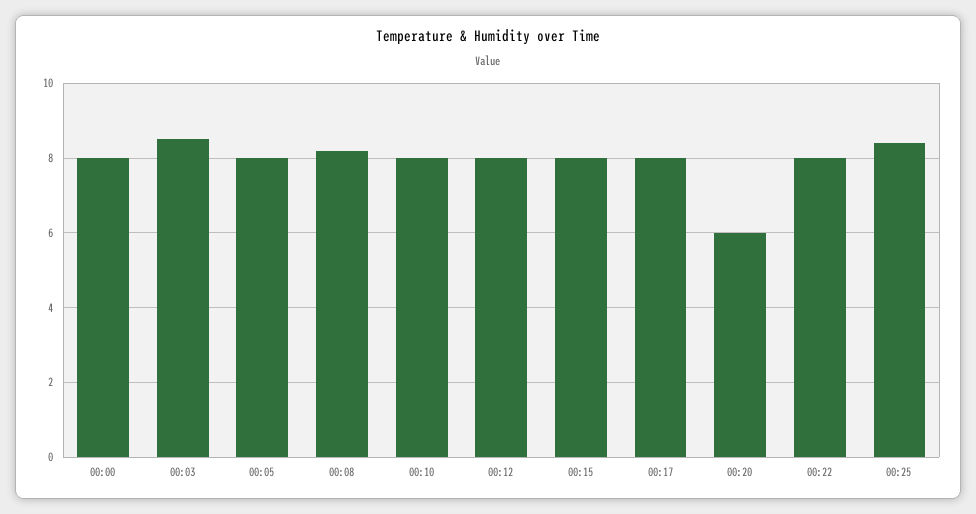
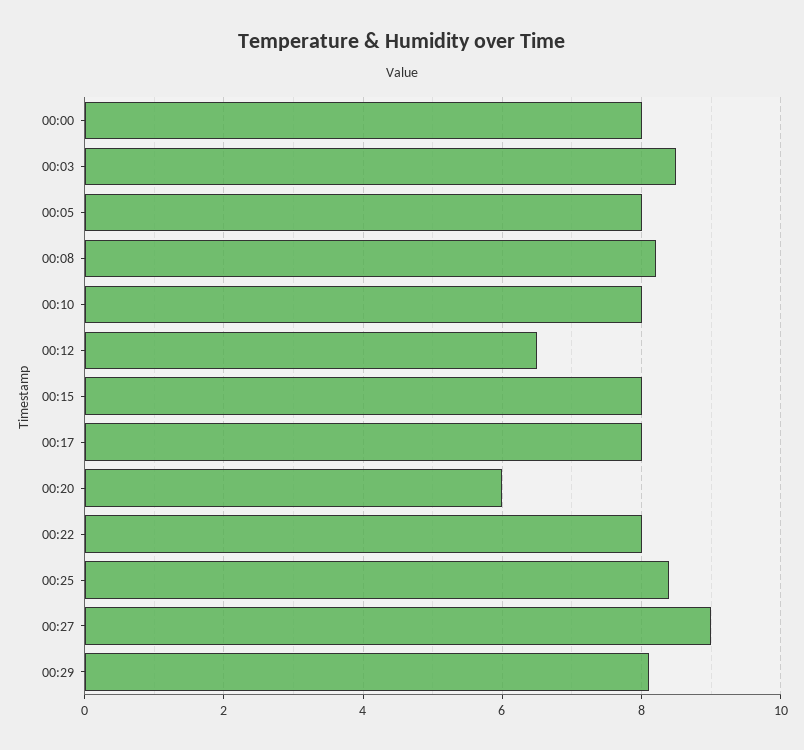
00:12: 8 -> 6.5
00:27: none -> 9
00:29: none -> 8

